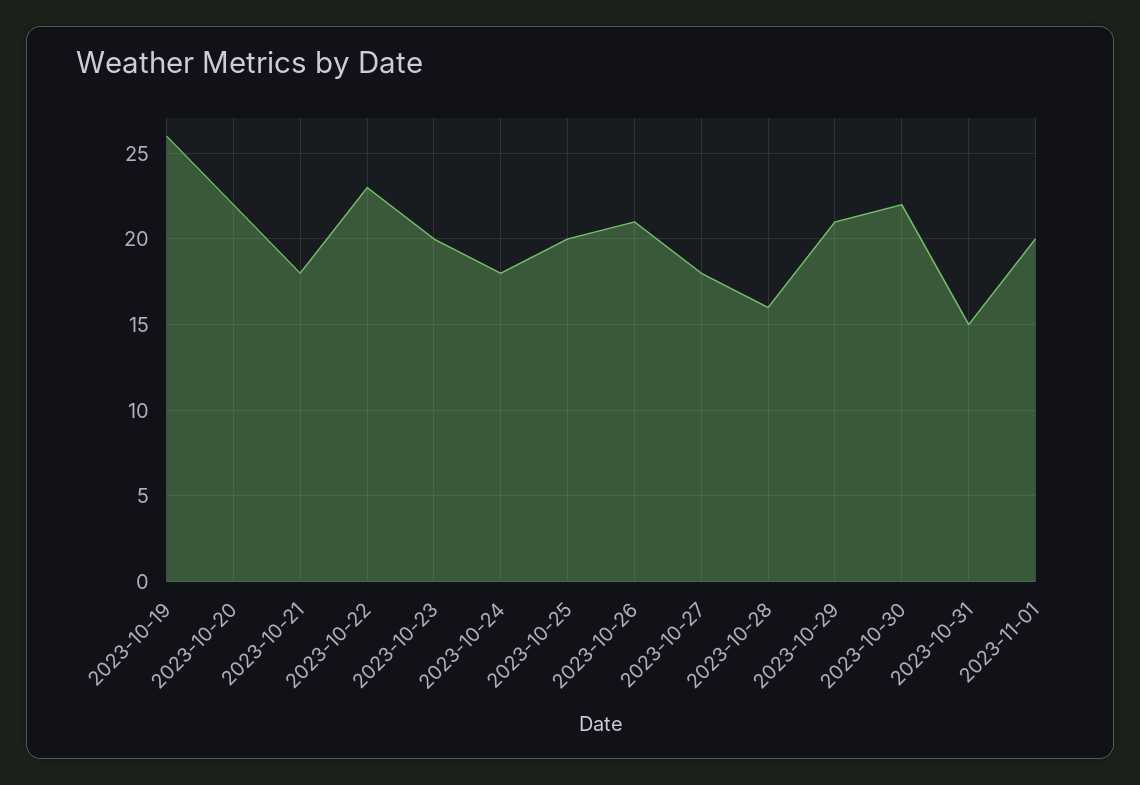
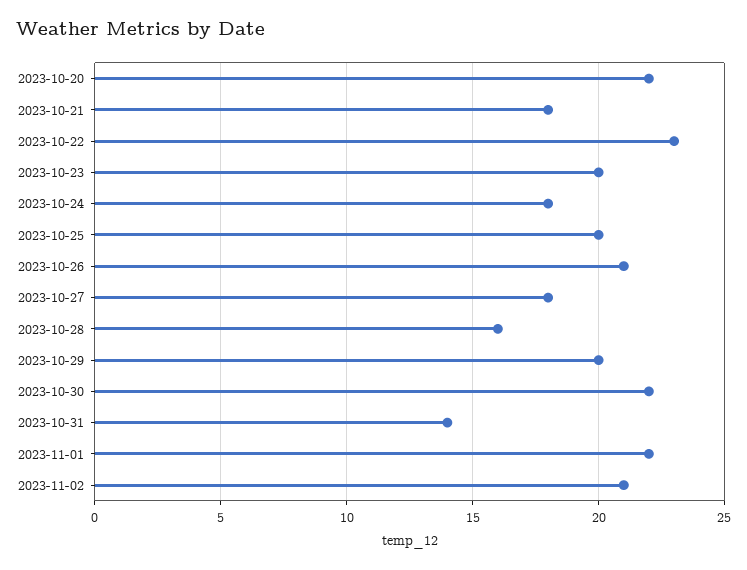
2023-10-19: 26 -> none
2023-10-29: 21 -> 20
2023-10-31: 15 -> 14
2023-11-01: 20 -> 22
2023-11-02: none -> 21

